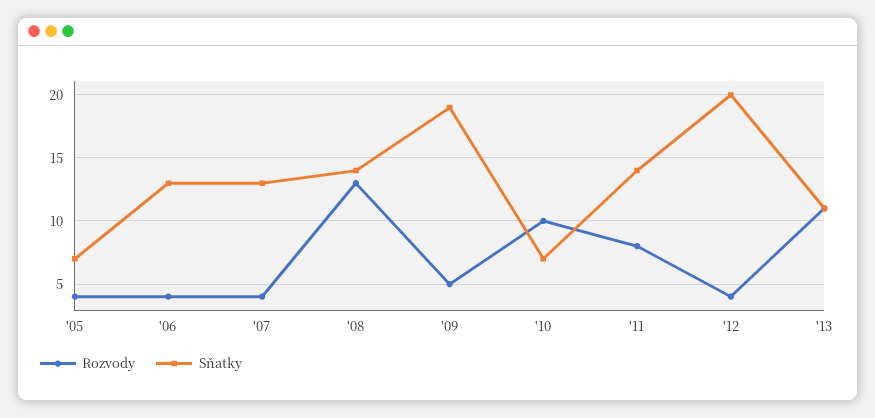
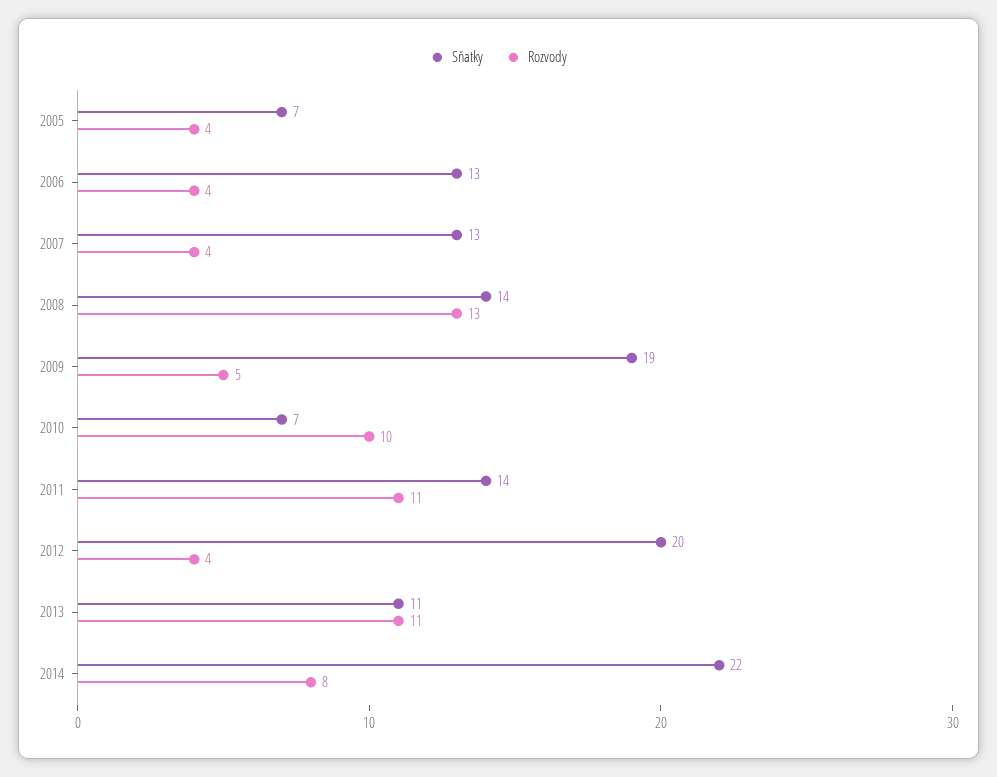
Rozvody, '11: 8 -> 11
Sňatky, 2014: none -> 22
Rozvody, 2014: none -> 8

